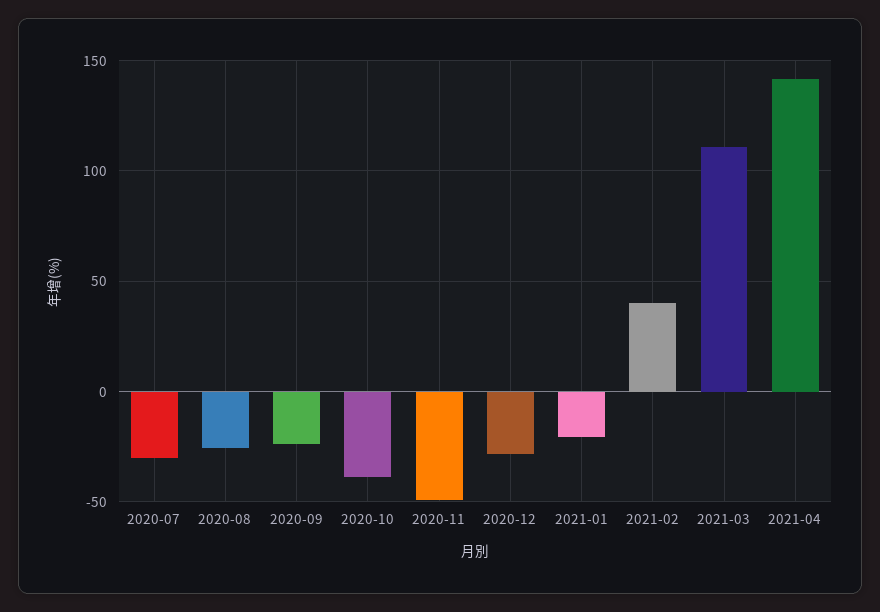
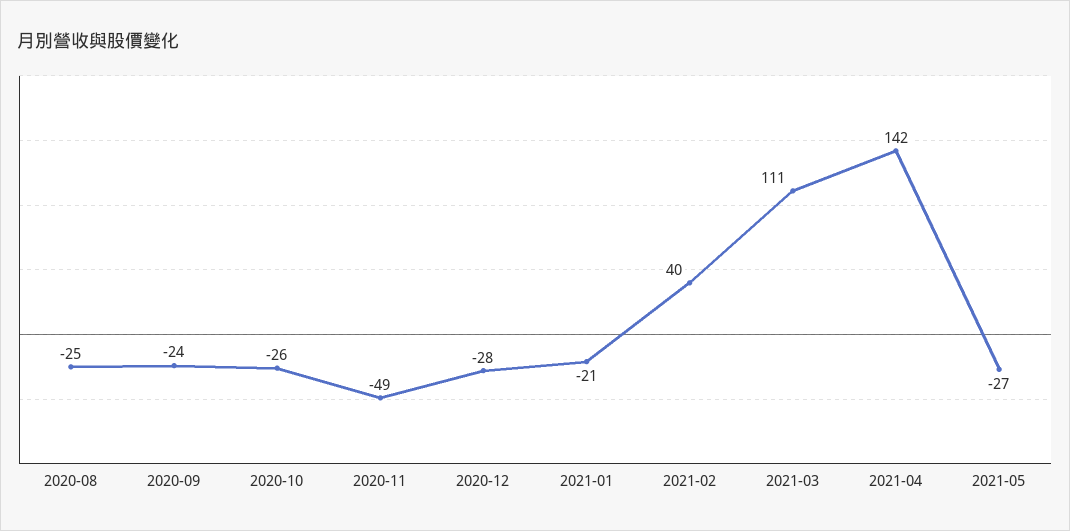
2020-07: -30 -> none
2020-10: -40 -> -26
2021-05: none -> -27

